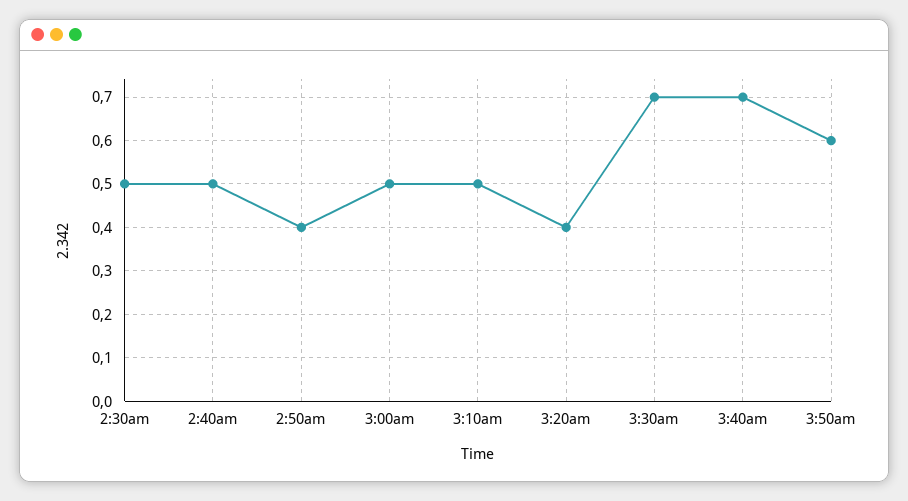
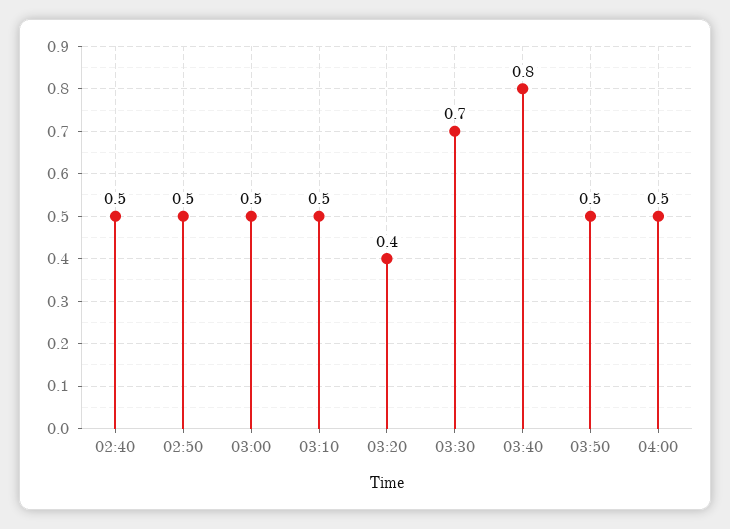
2:30am: 0.5 -> none
2:50am: 0.4 -> 0.5
3:40am: 0.7 -> 0.8
3:50am: 0.6 -> 0.5
04:00: none -> 0.5

